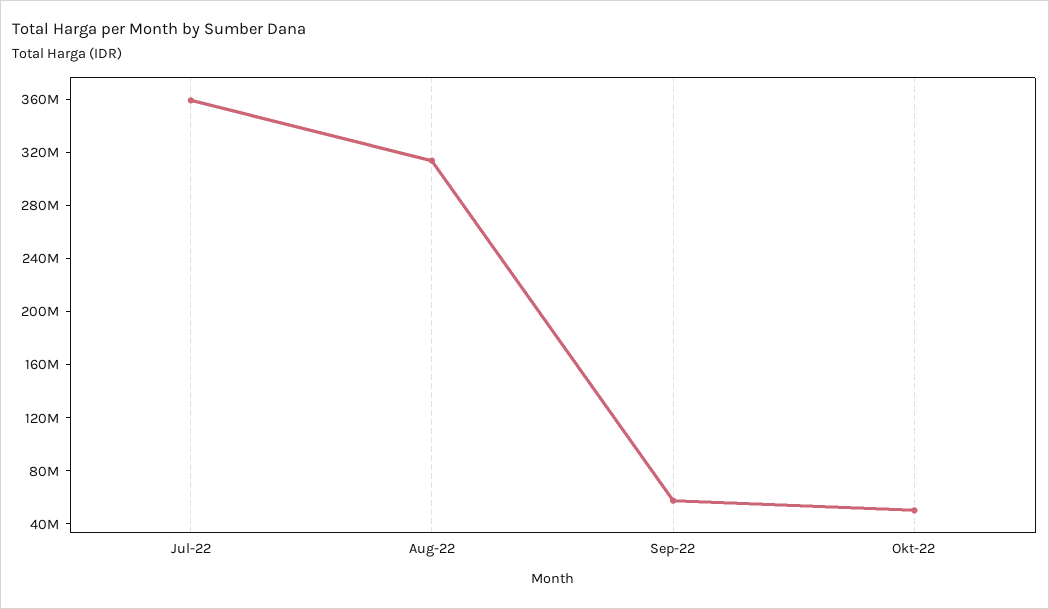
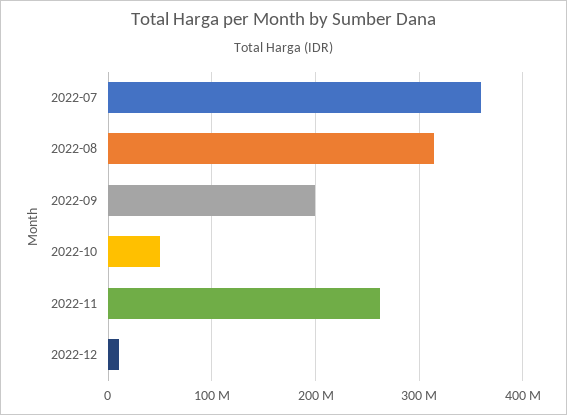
Sep-22: 60000000 -> 200000000
2022-11: none -> 260000000
2022-12: none -> 10000000

